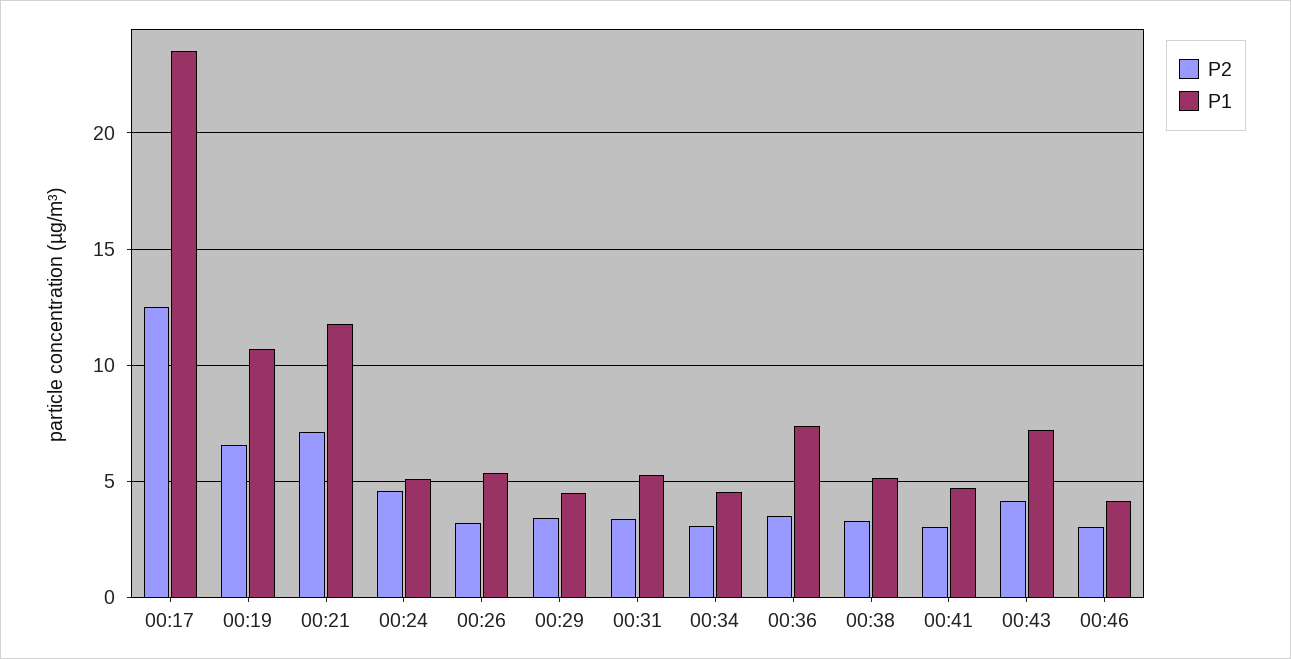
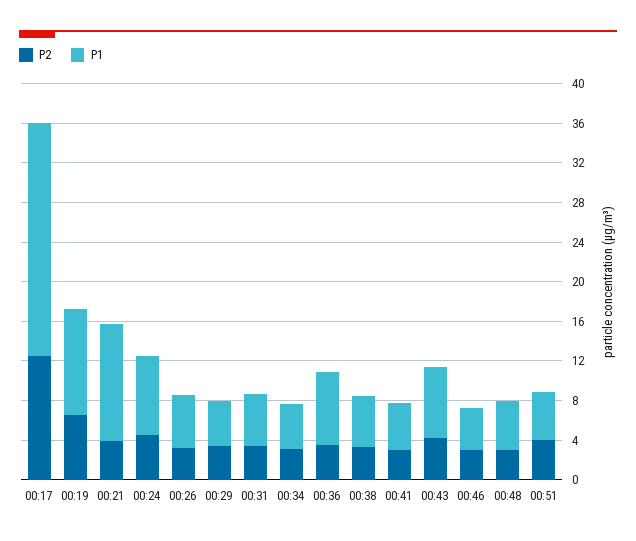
P2, 00:21: 7 -> 4
P1, 00:24: 5 -> 8
P2, 00:48: none -> 3
P1, 00:48: none -> 5
P2, 00:51: none -> 4
P1, 00:51: none -> 5

